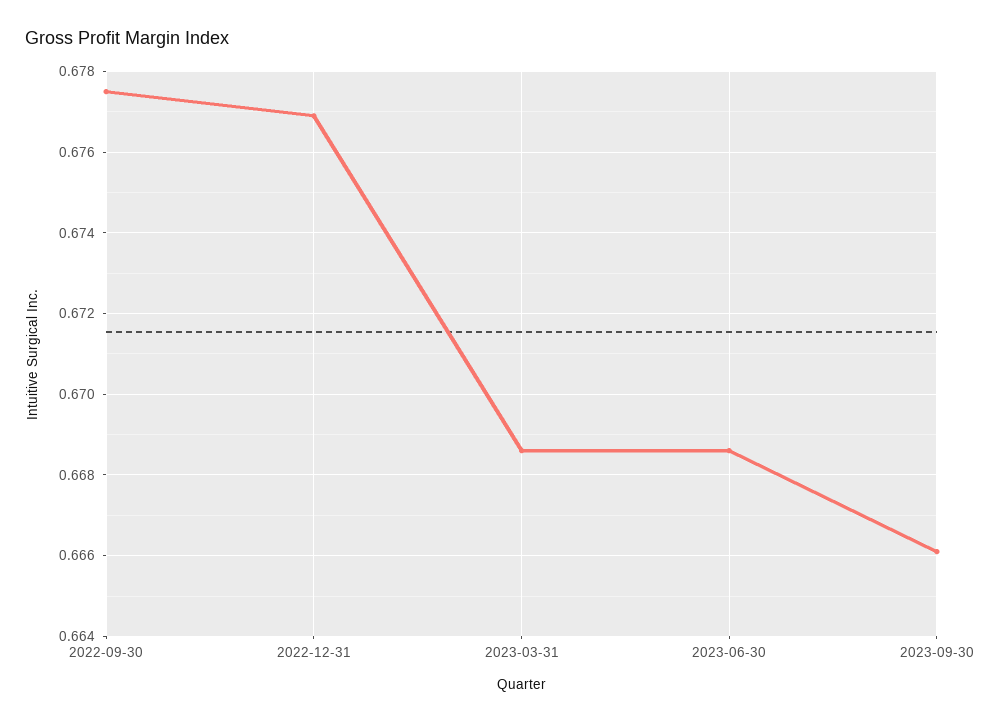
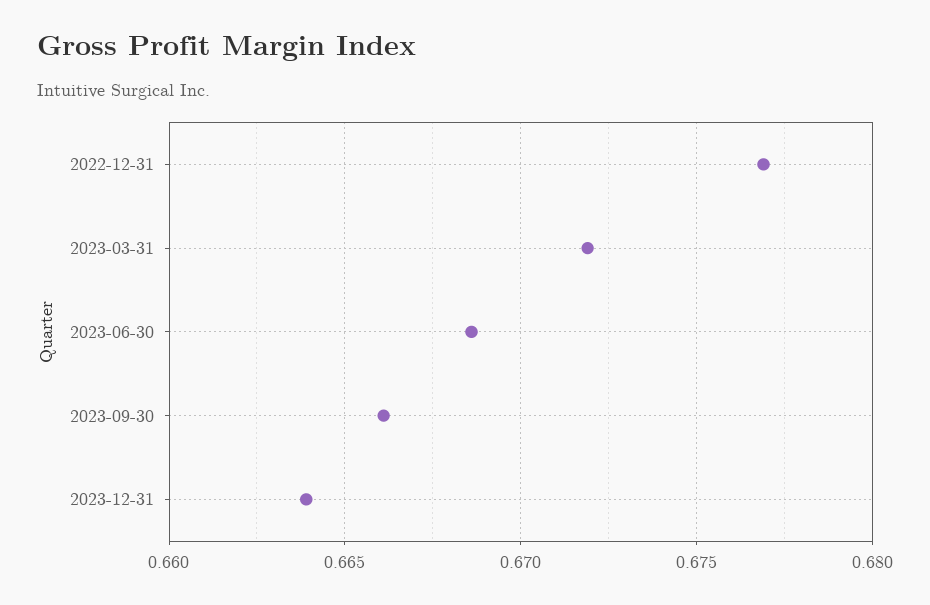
2022-09-30: 0.6775 -> none
2023-03-31: 0.6685 -> 0.672
2023-12-31: none -> 0.664

